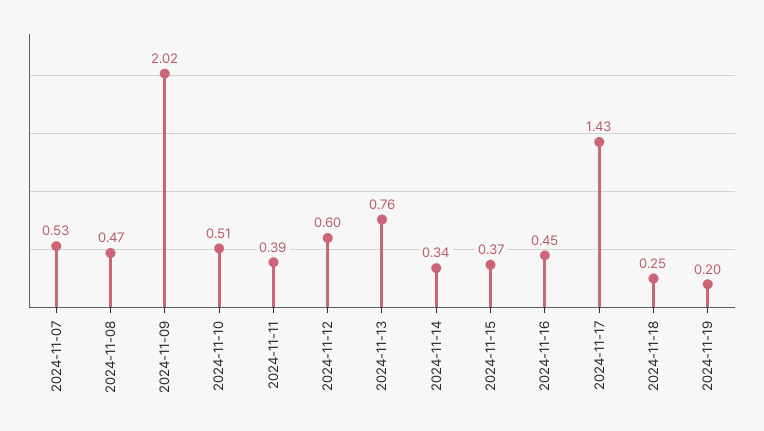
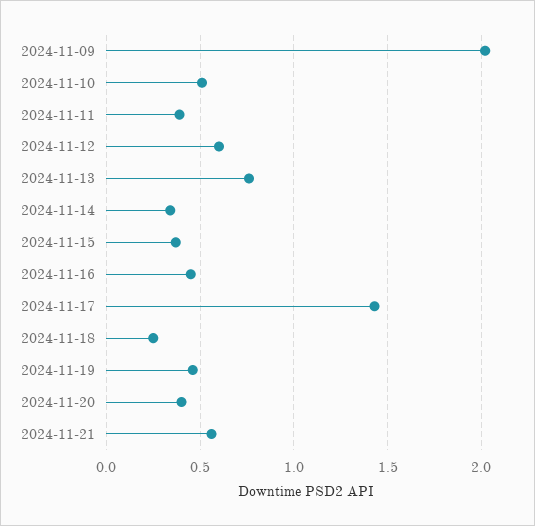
2024-11-07: 0.53 -> none
2024-11-08: 0.47 -> none
2024-11-19: 0.2 -> 0.45
2024-11-20: none -> 0.4
2024-11-21: none -> 0.55

